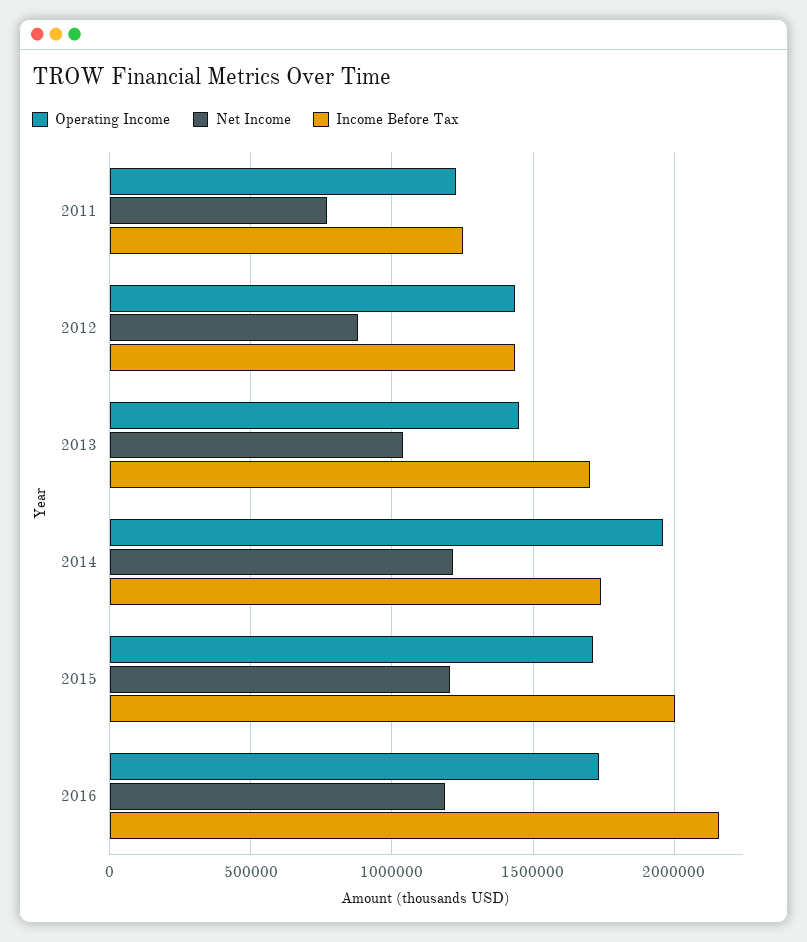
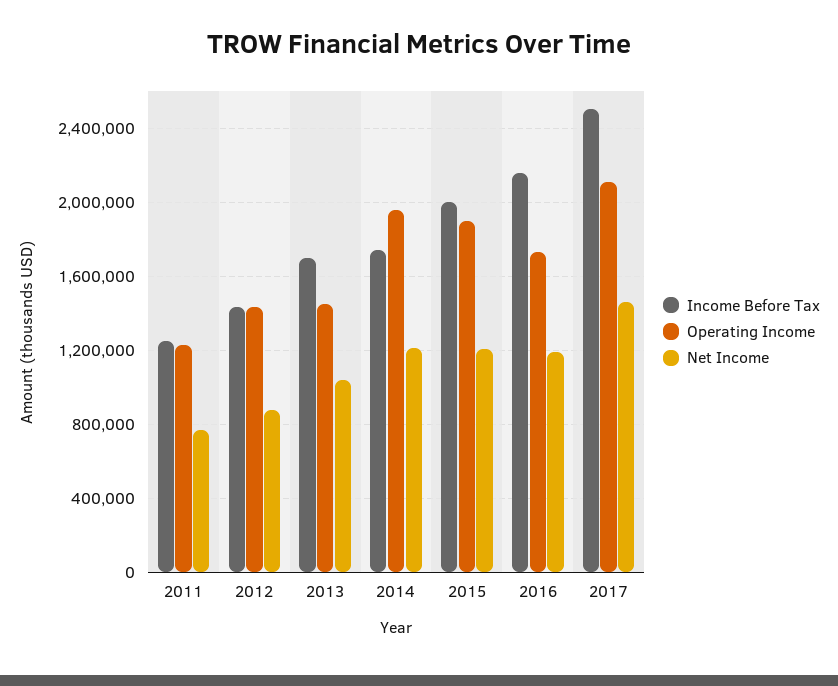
Operating Income, 2015: 1700000 -> 1900000
Income Before Tax, 2017: none -> 2500000
Operating Income, 2017: none -> 2100000
Net Income, 2017: none -> 1450000

